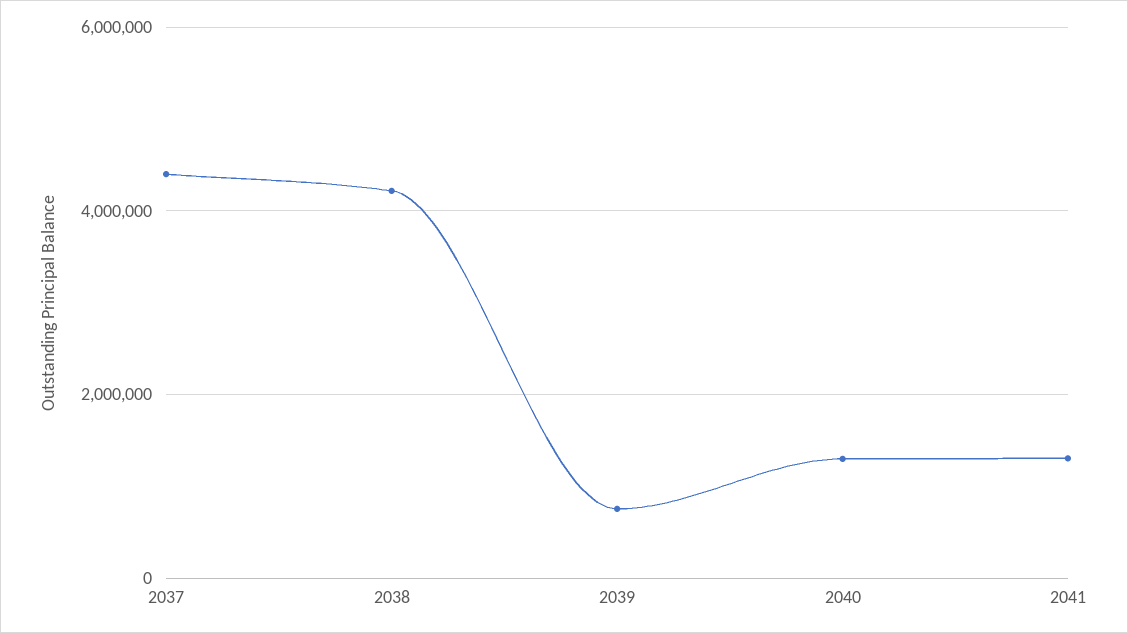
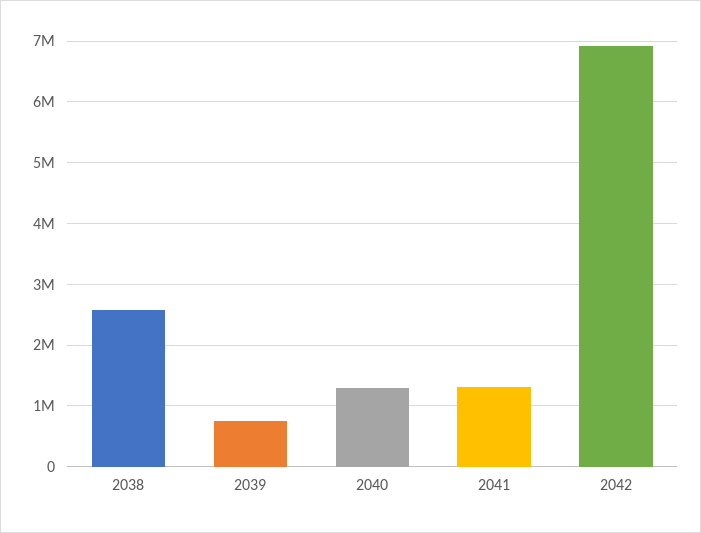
2037: 4400000 -> none
2038: 4200000 -> 2600000
2042: none -> 6900000

